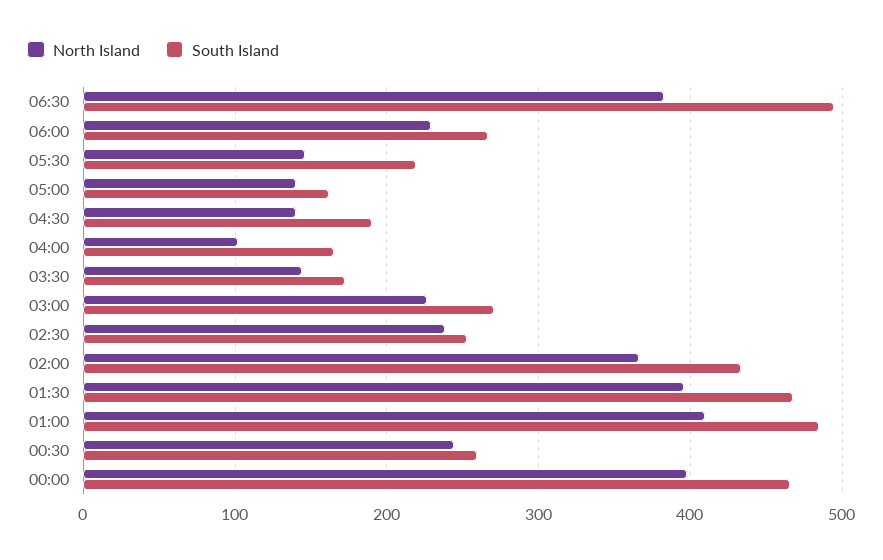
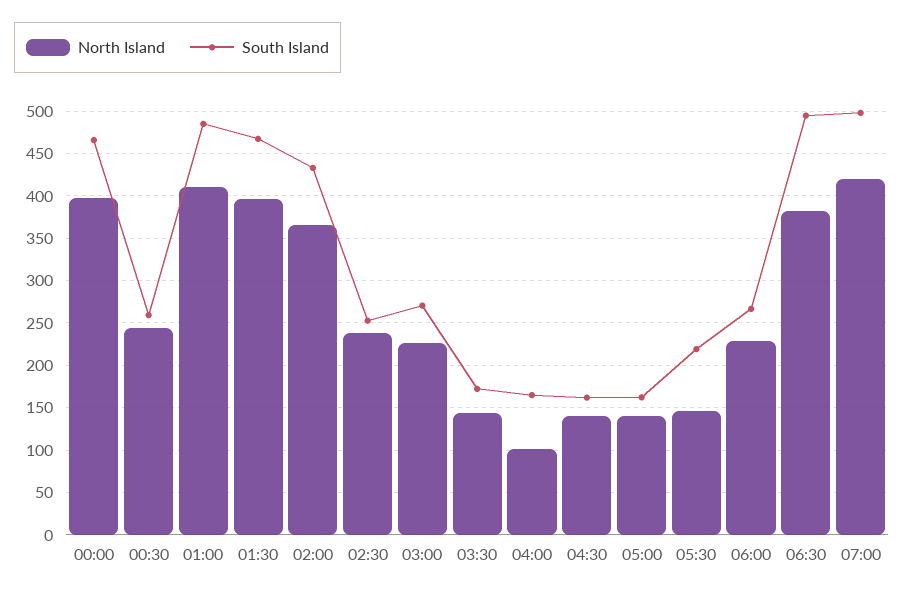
South Island, 04:30: 190 -> 160
North Island, 07:00: none -> 420
South Island, 07:00: none -> 500

